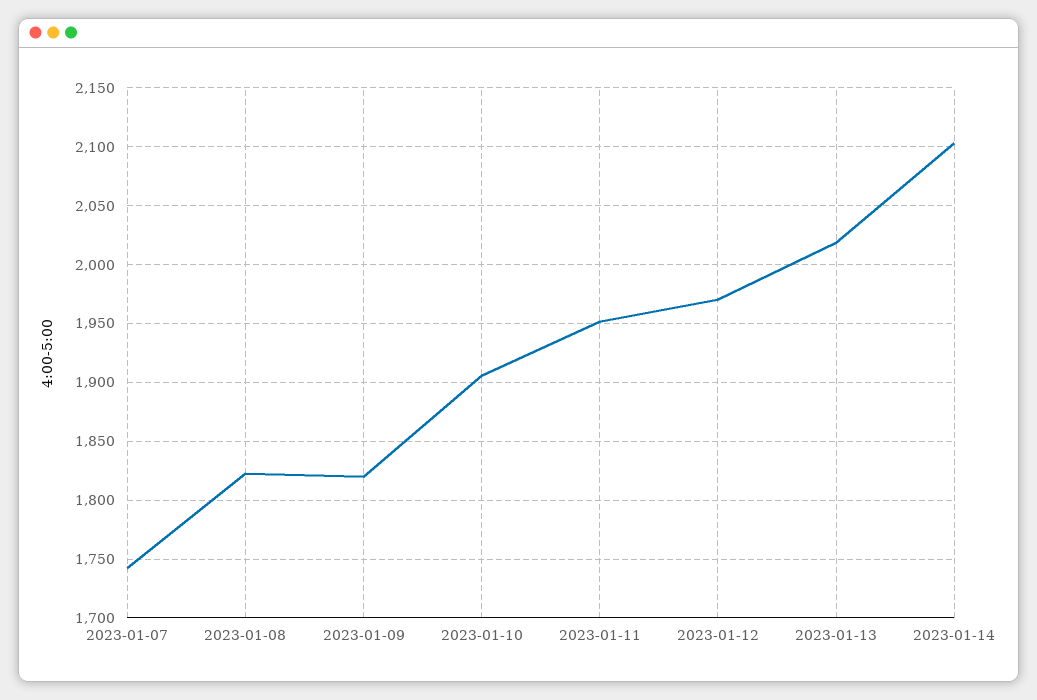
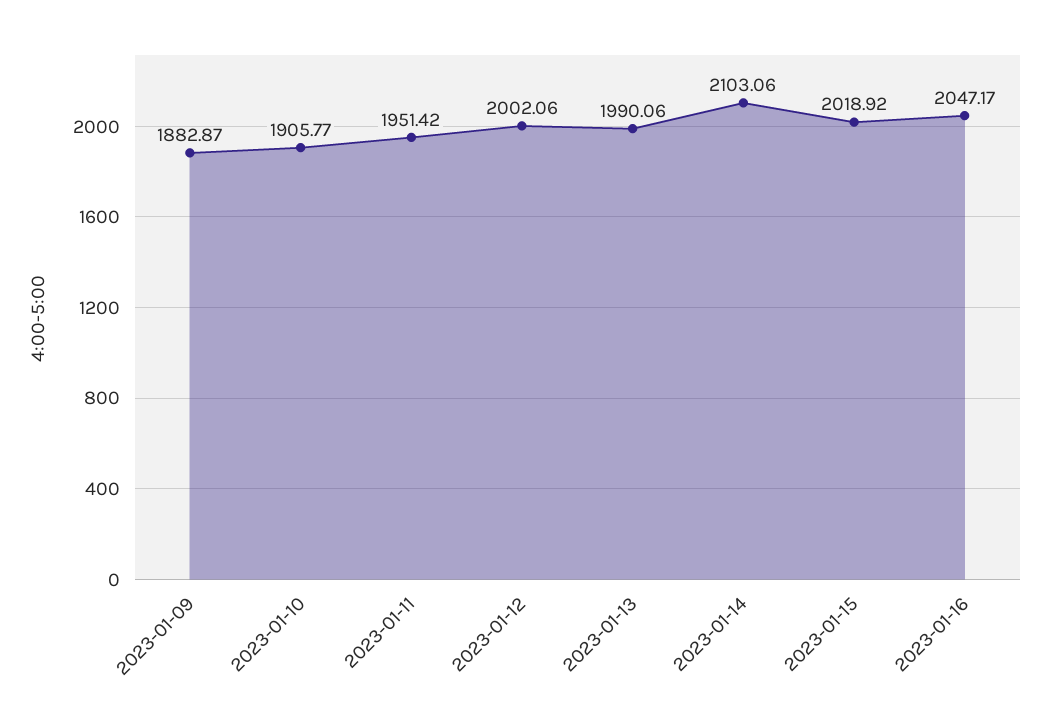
2023-01-07: 1740 -> none
2023-01-08: 1820 -> none
2023-01-09: 1820 -> 1882.87
2023-01-12: 1970 -> 2002.06
2023-01-13: 2020 -> 1990.06
2023-01-15: none -> 2018.92
2023-01-16: none -> 2047.17

